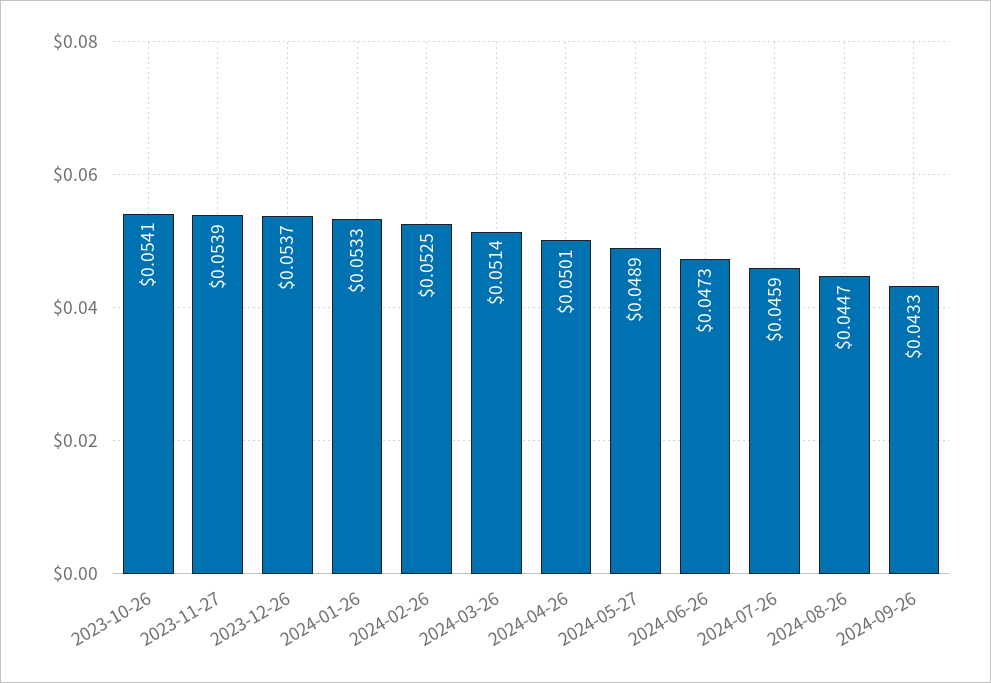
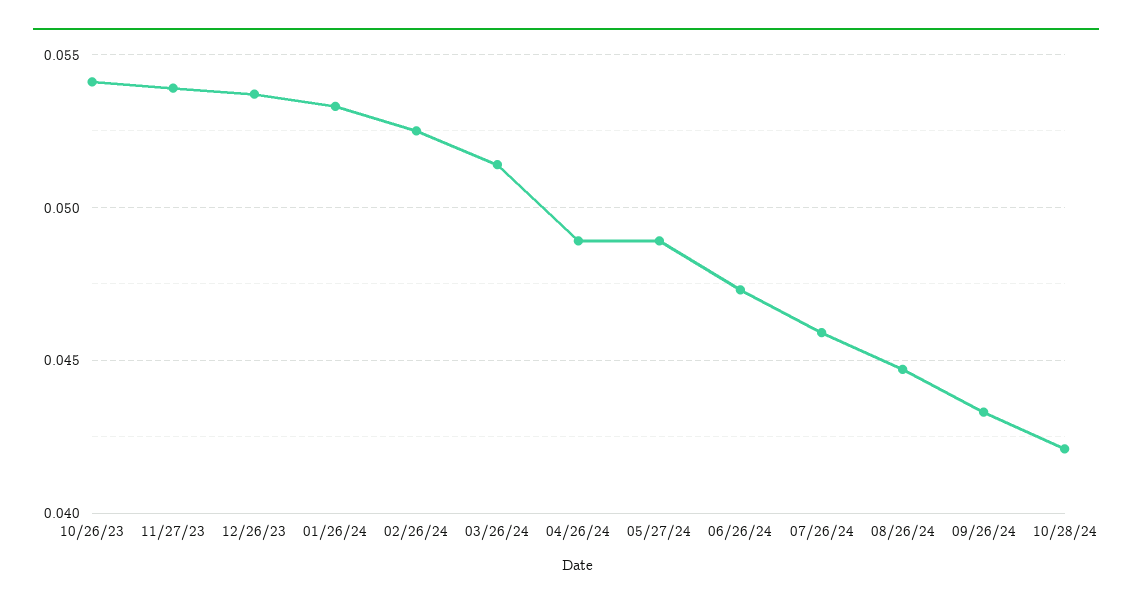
2024-04-26: 0.0501 -> 0.049
10/28/24: none -> 0.042

